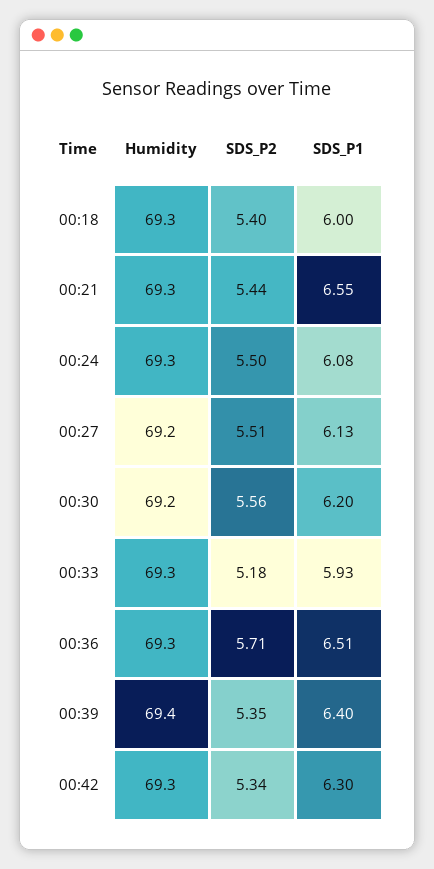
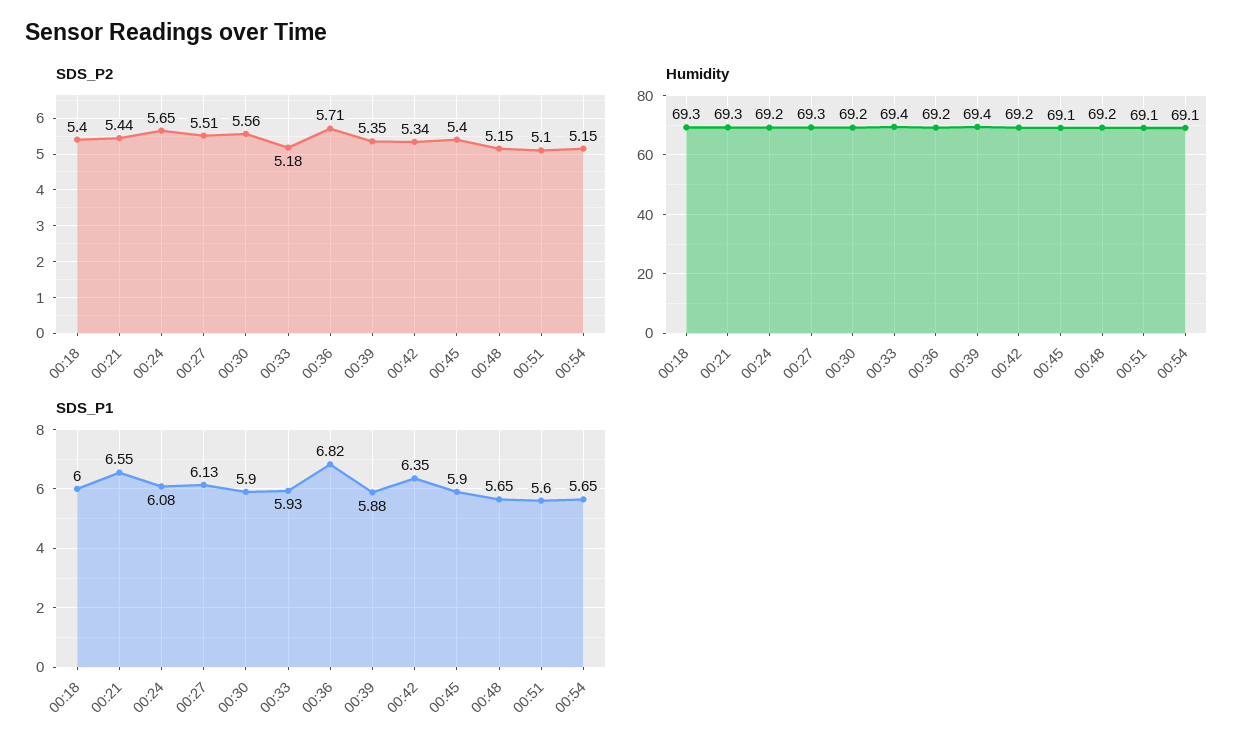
Humidity, 00:24: 69.3 -> 69.2
SDS_P2, 00:24: 5.5 -> 5.65
Humidity, 00:27: 69.2 -> 69.3
SDS_P1, 00:30: 6.2 -> 5.9
Humidity, 00:33: 69.3 -> 69.4
Humidity, 00:36: 69.3 -> 69.2
SDS_P1, 00:36: 6.51 -> 6.82
SDS_P1, 00:39: 6.4 -> 5.88
Humidity, 00:42: 69.3 -> 69.2
SDS_P1, 00:42: 6.3 -> 6.35
SDS_P2, 00:45: none -> 5.4
SDS_P2, 00:48: none -> 5.15
SDS_P2, 00:51: none -> 5.1
SDS_P2, 00:54: none -> 5.15
Humidity, 00:45: none -> 69.1
Humidity, 00:48: none -> 69.2
Humidity, 00:51: none -> 69.1
Humidity, 00:54: none -> 69.1
SDS_P1, 00:45: none -> 5.9
SDS_P1, 00:48: none -> 5.65
SDS_P1, 00:51: none -> 5.6
SDS_P1, 00:54: none -> 5.65

